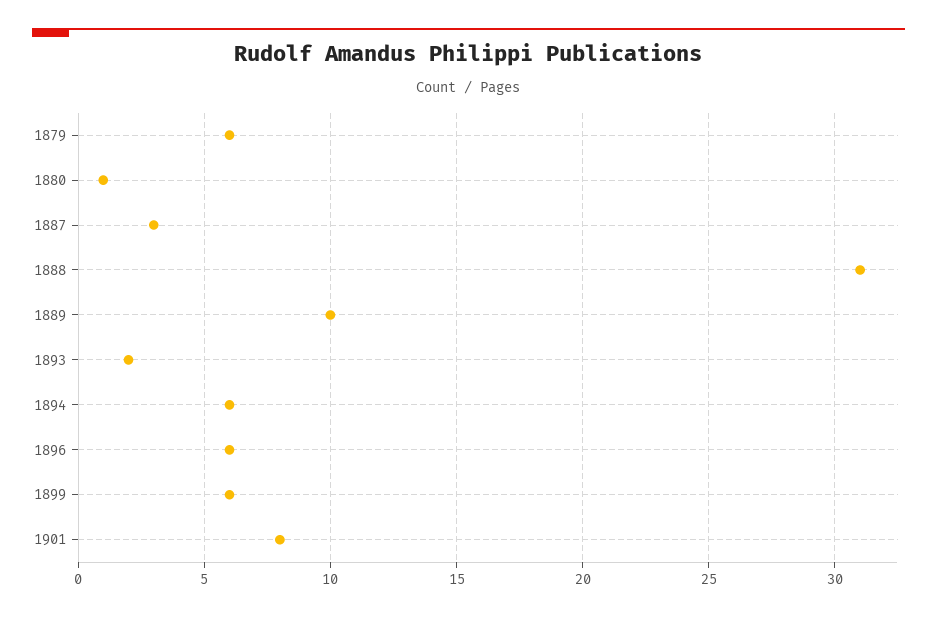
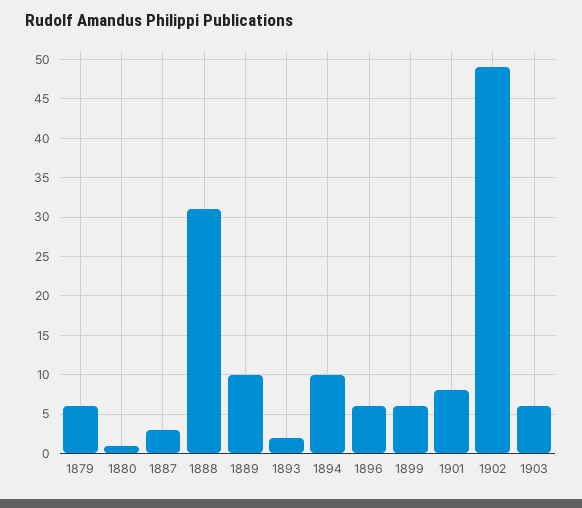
1894: 6 -> 10
1902: none -> 49
1903: none -> 6

